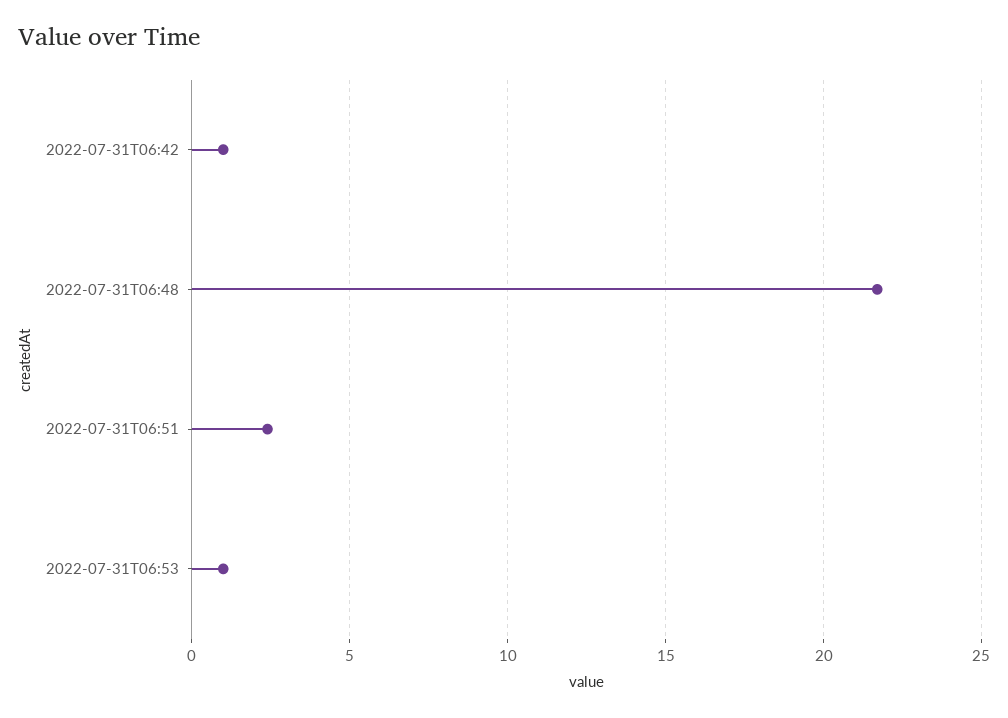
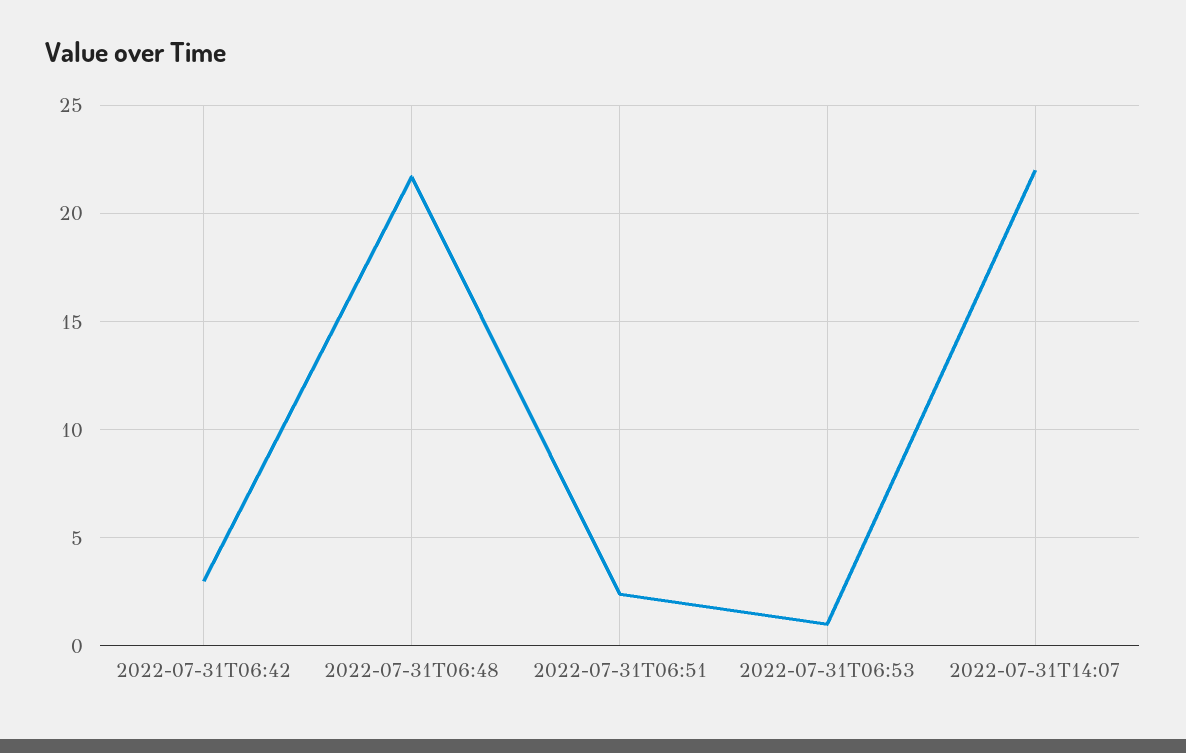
2022-07-31T06:42: 1 -> 3
2022-07-31T14:07: none -> 22

